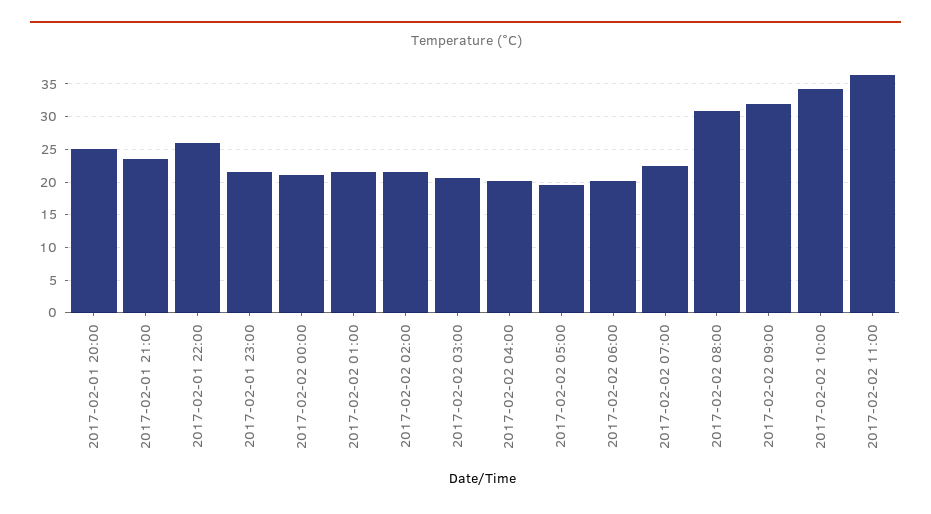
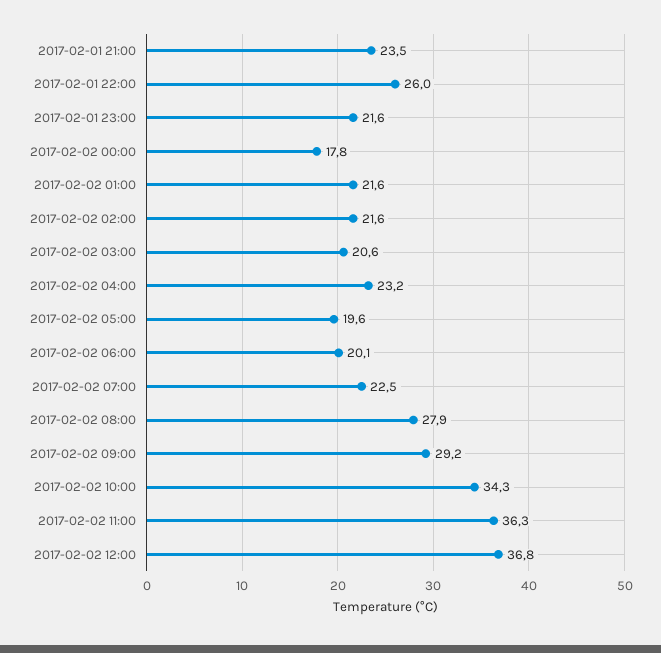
2017-02-01 20:00: 25 -> none
2017-02-02 00:00: 21 -> 17.8
2017-02-02 04:00: 20 -> 23.2
2017-02-02 08:00: 31 -> 27.9
2017-02-02 09:00: 32 -> 29.2
2017-02-02 12:00: none -> 36.8

